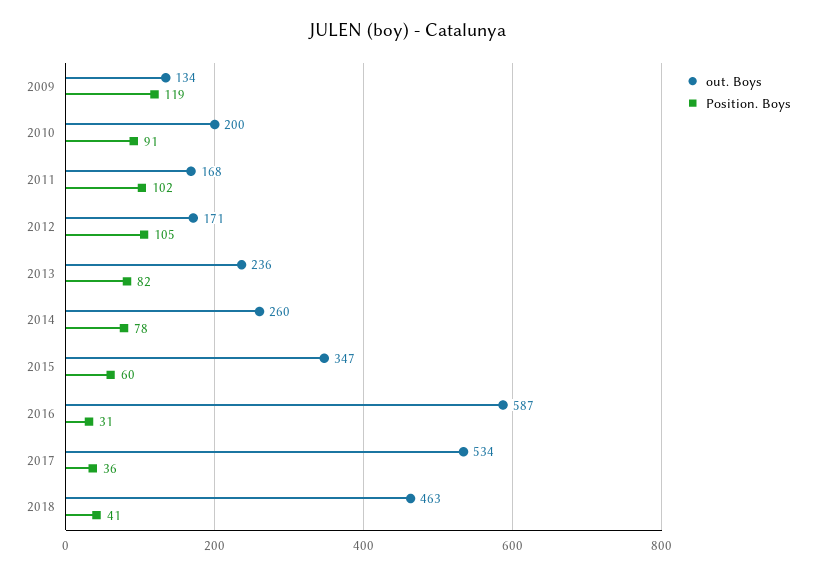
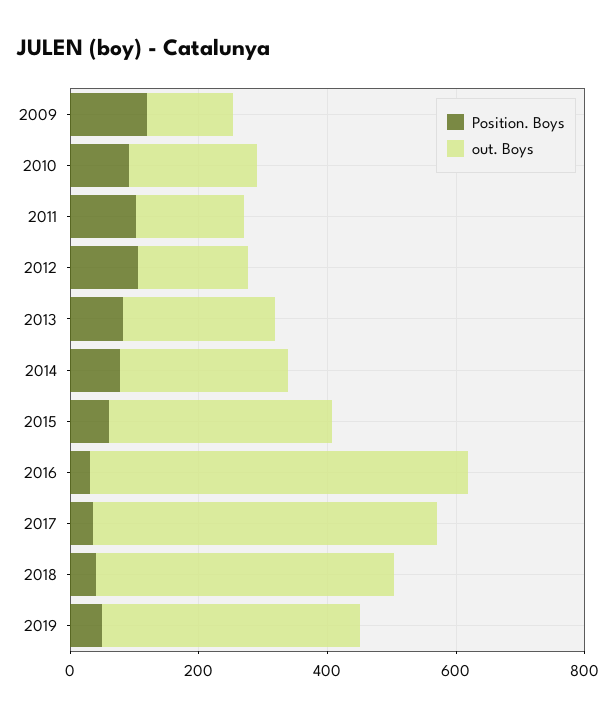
Position. Boys, 2019: none -> 50
out. Boys, 2019: none -> 400

